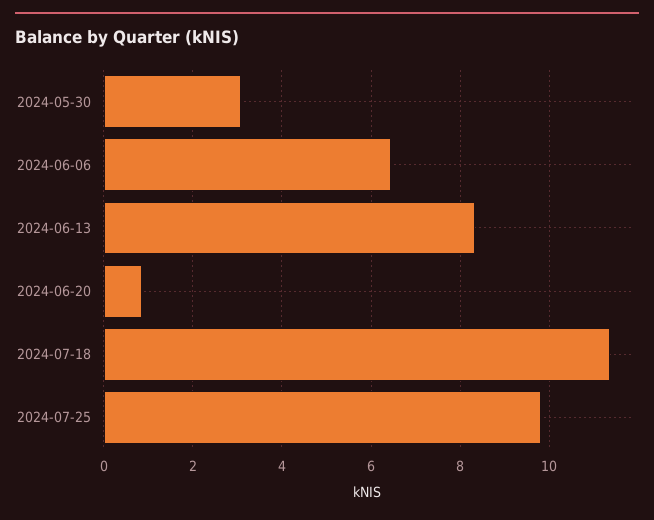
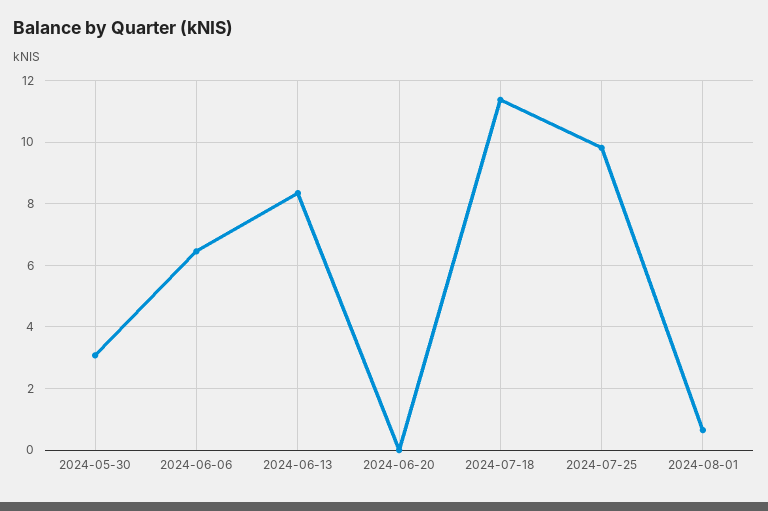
2024-06-20: 0.8 -> 0
2024-08-01: none -> 0.6

